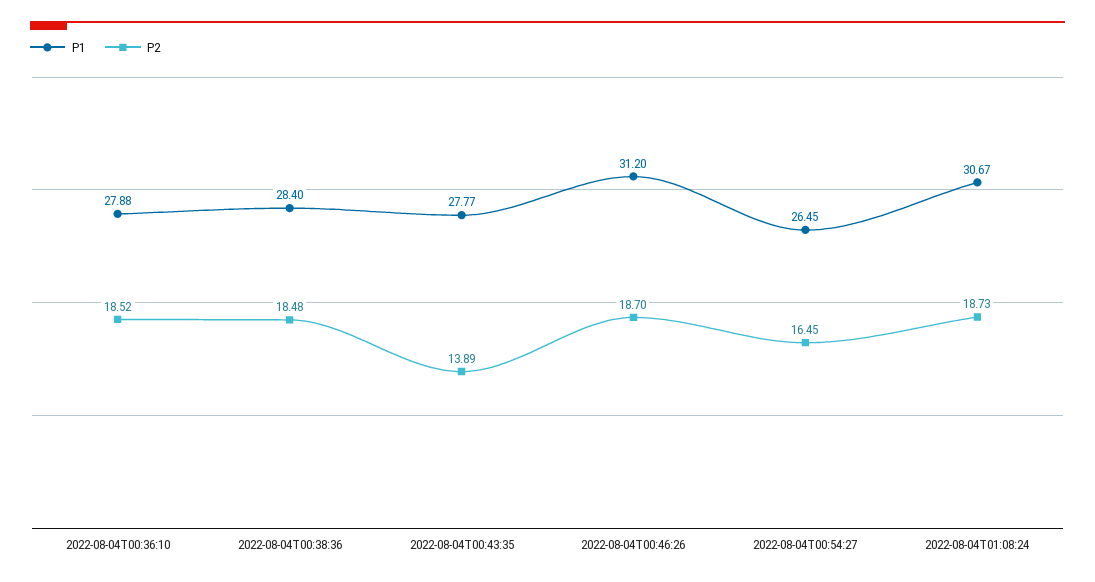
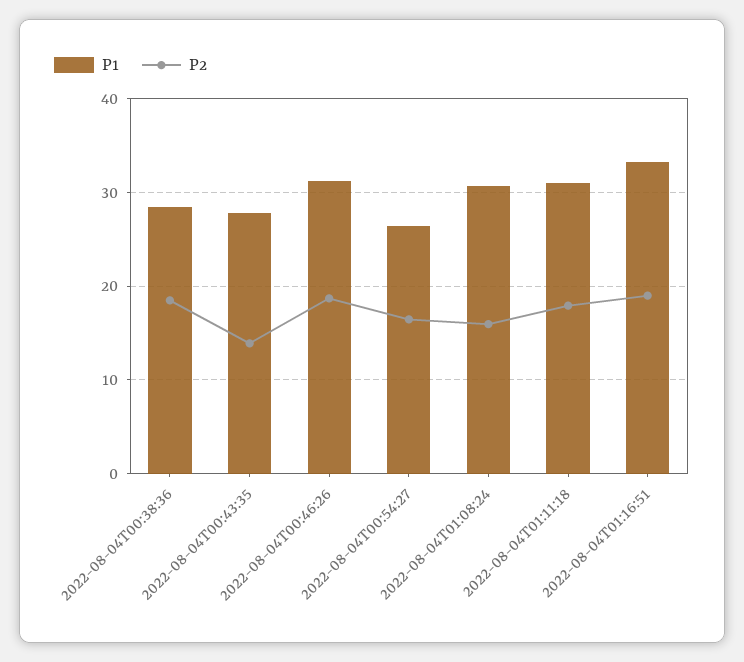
P1, 2022-08-04T00:36:10: 27.88 -> none
P2, 2022-08-04T00:36:10: 18.52 -> none
P2, 2022-08-04T01:08:24: 18.73 -> 16
P1, 2022-08-04T01:11:18: none -> 31
P2, 2022-08-04T01:11:18: none -> 18
P1, 2022-08-04T01:16:51: none -> 33
P2, 2022-08-04T01:16:51: none -> 19

